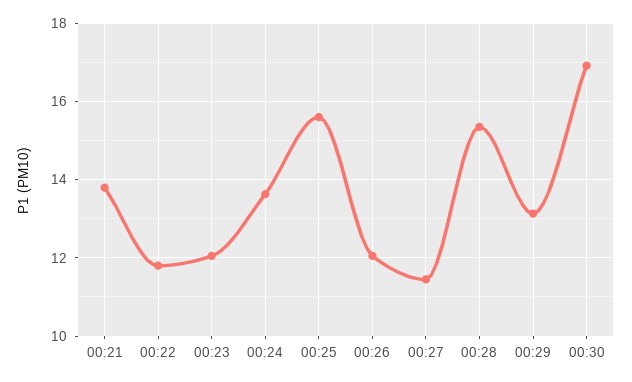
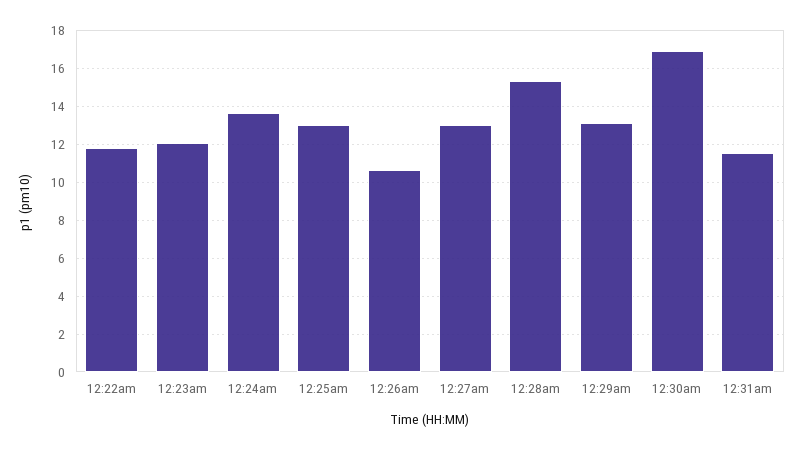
00:21: 13.8 -> none
00:25: 15.6 -> 13
00:26: 12 -> 10.5
00:27: 11.4 -> 13
12:31am: none -> 11.5

